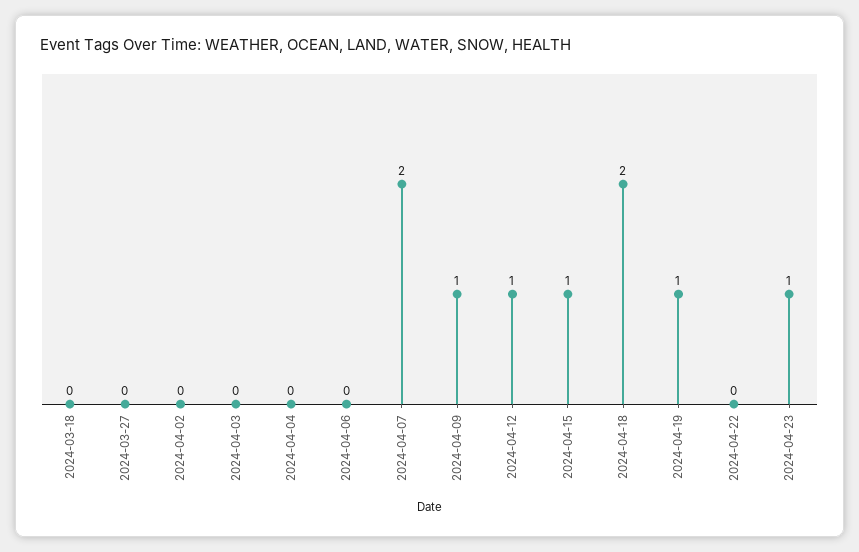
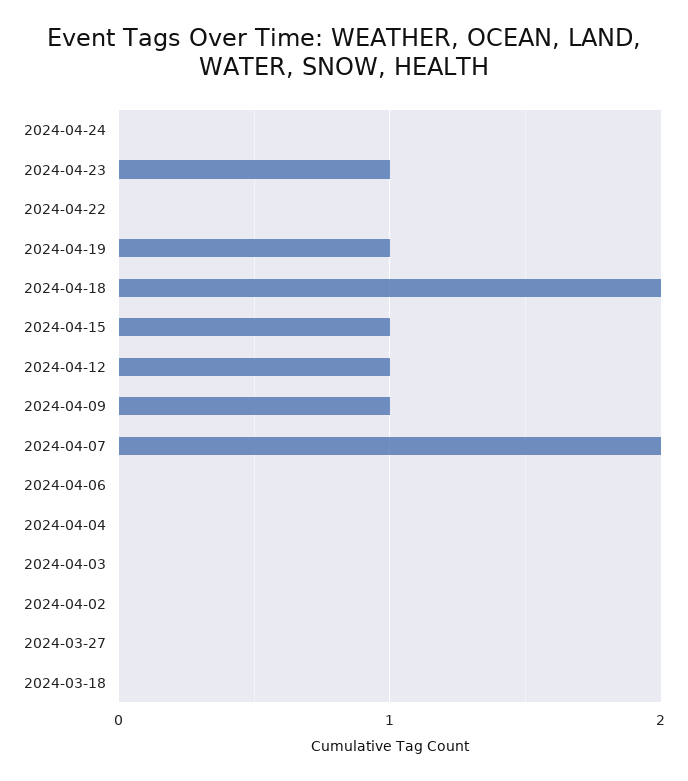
2024-04-24: none -> 0

